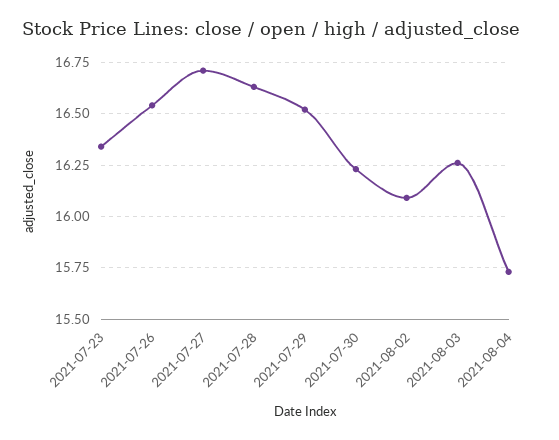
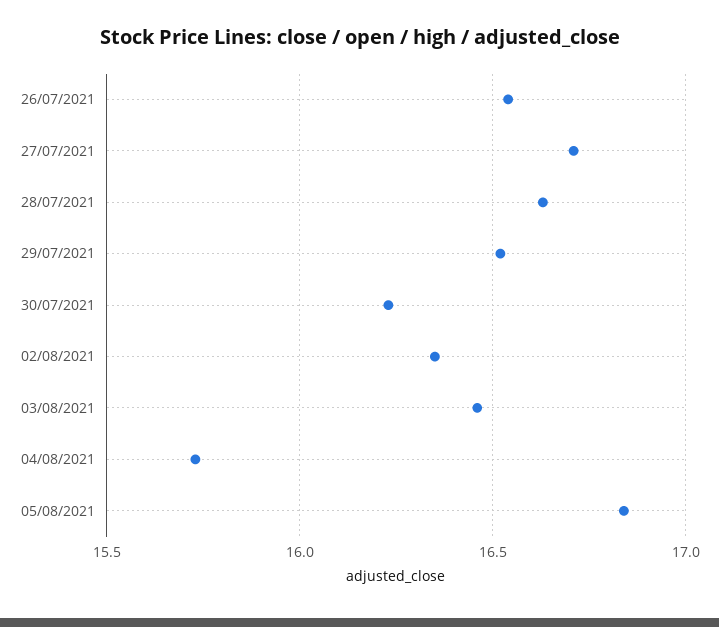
2021-07-23: 16.35 -> none
2021-08-02: 16.1 -> 16.35
2021-08-03: 16.25 -> 16.45
05/08/2021: none -> 16.85

